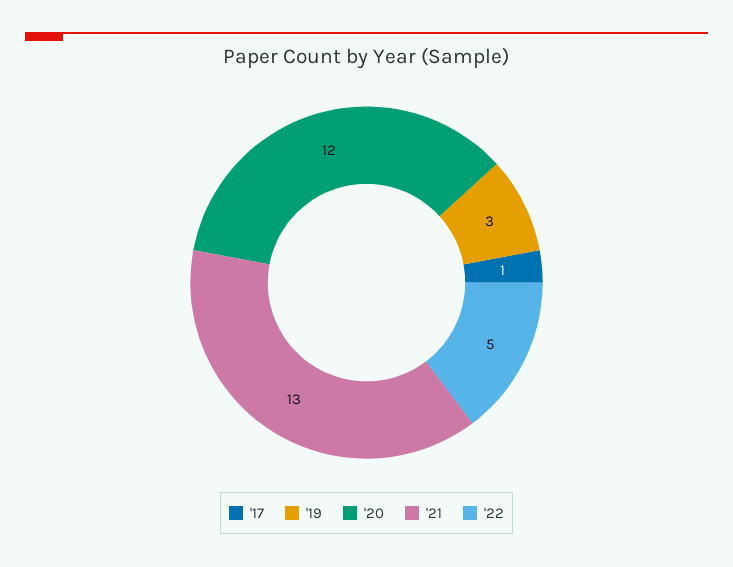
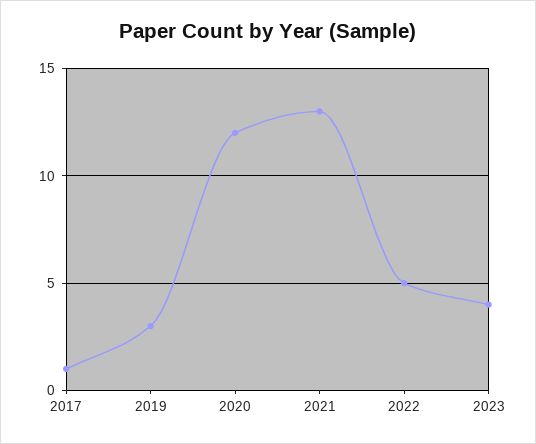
2023: none -> 4

